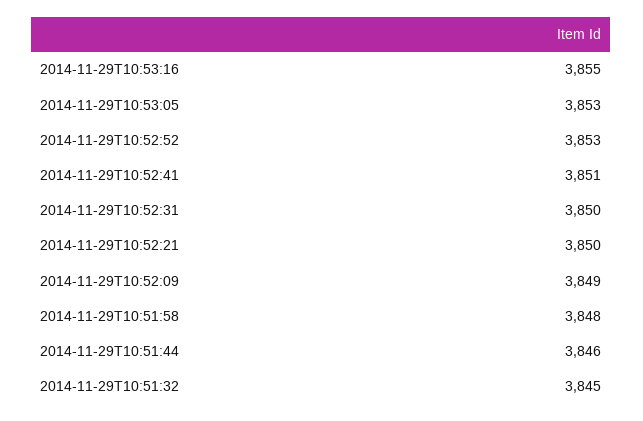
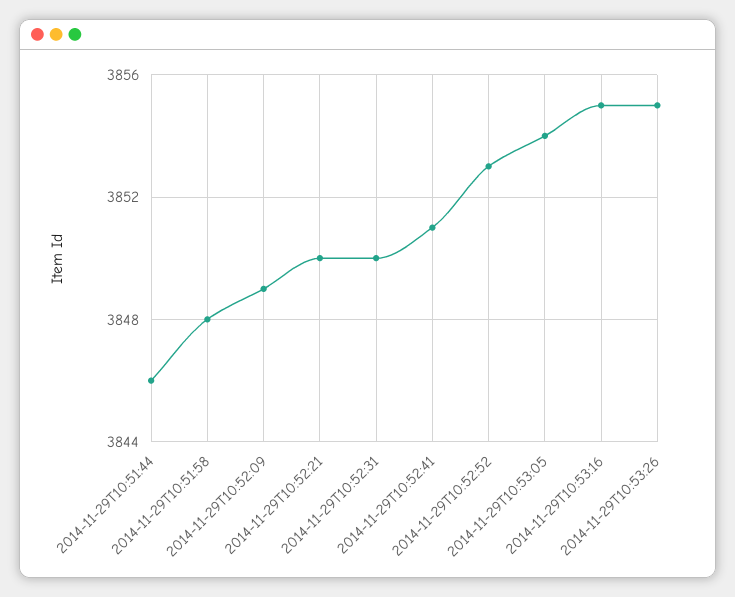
2014-11-29T10:53:05: 3853 -> 3854
2014-11-29T10:51:32: 3845 -> none
2014-11-29T10:53:26: none -> 3855

